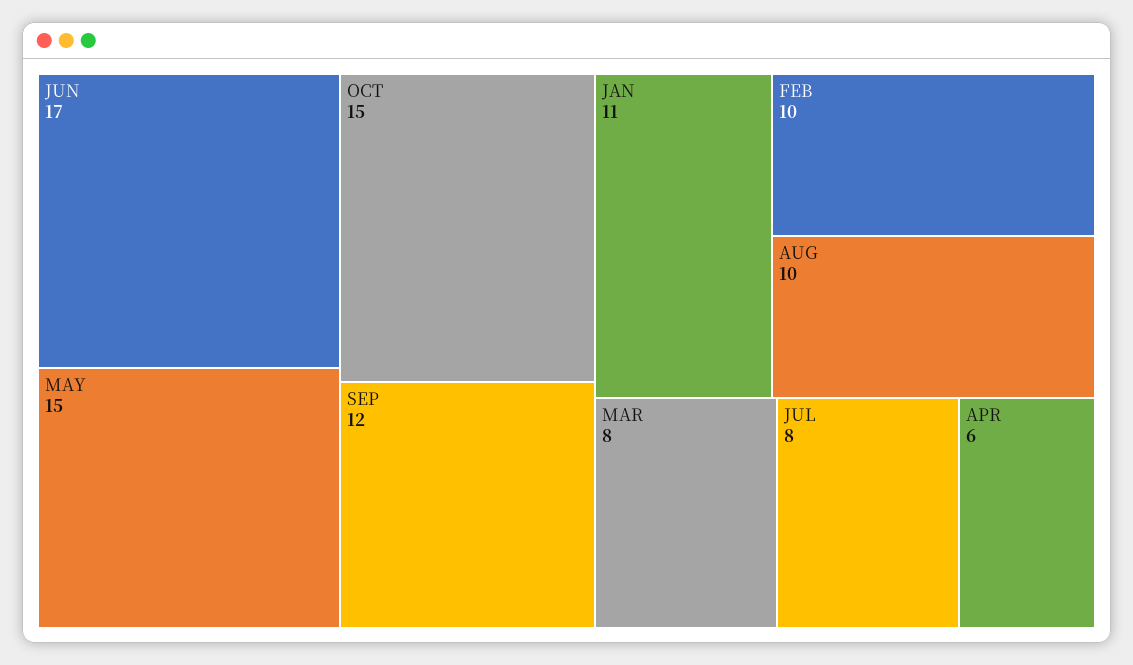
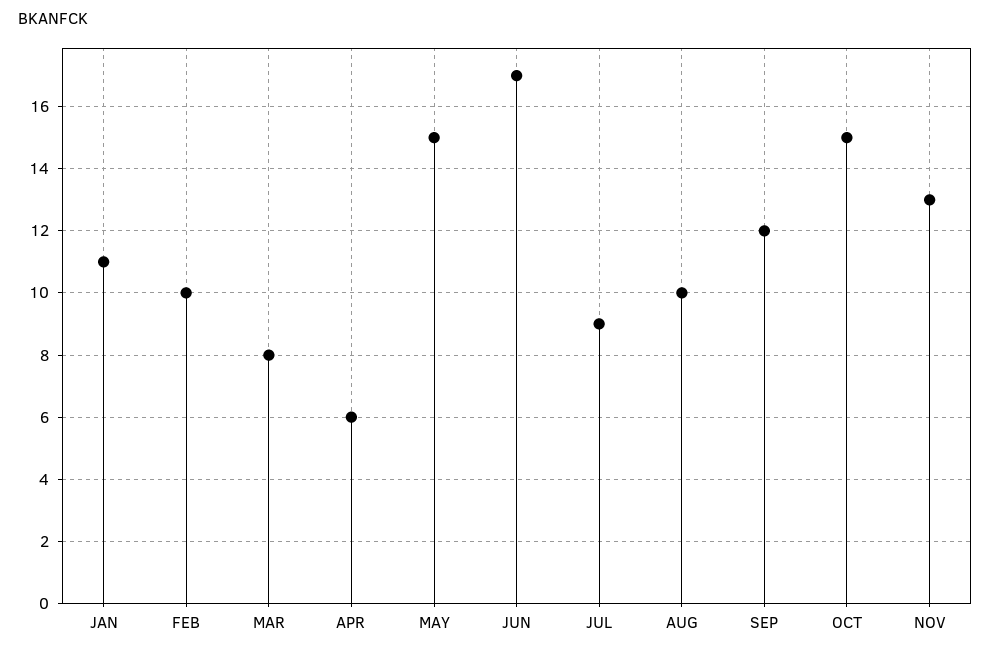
JUL: 8 -> 9
NOV: none -> 13

